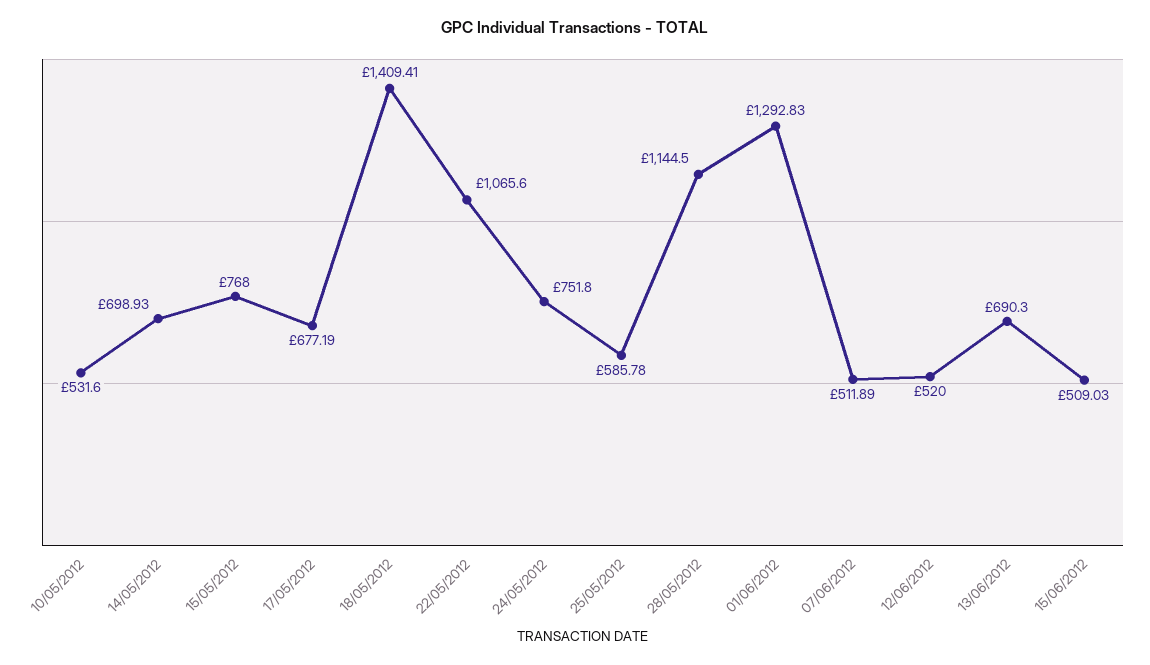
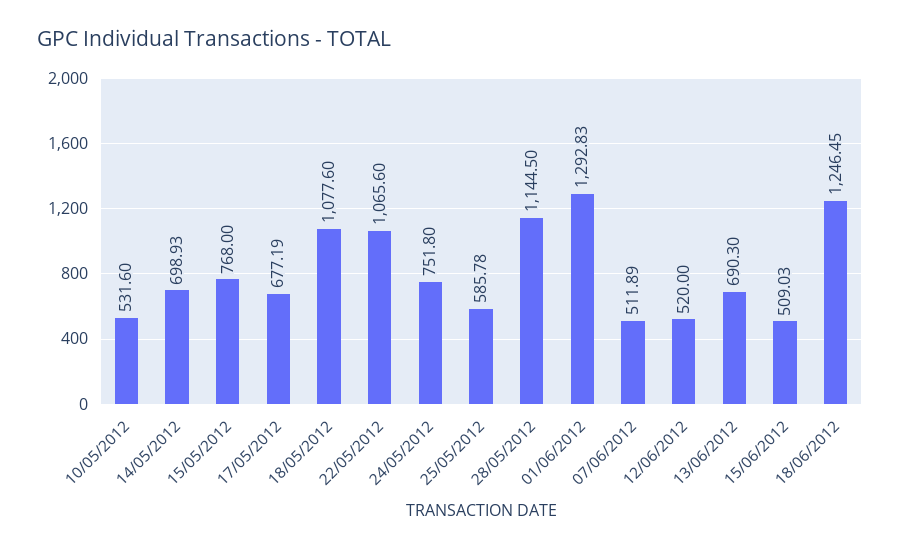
18/05/2012: 1409.41 -> 1077.6
18/06/2012: none -> 1246.45

